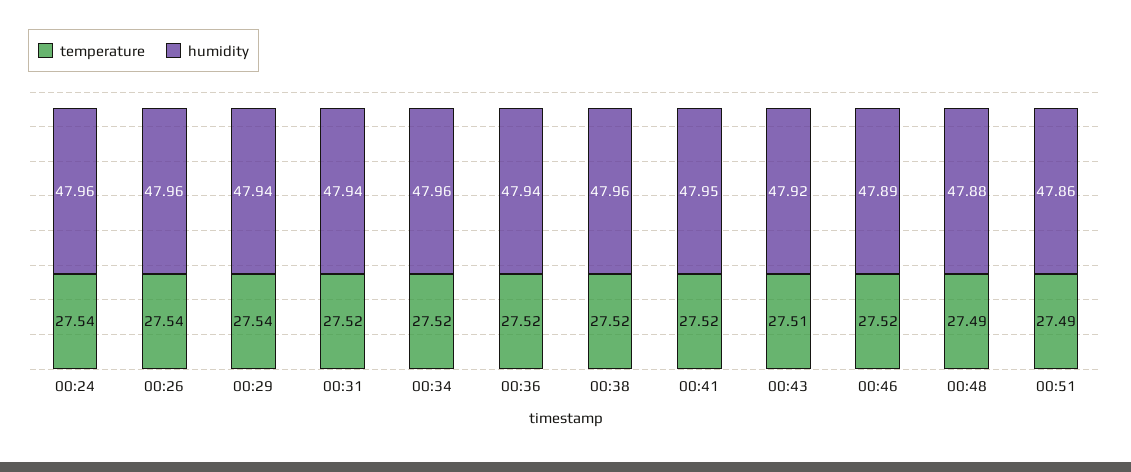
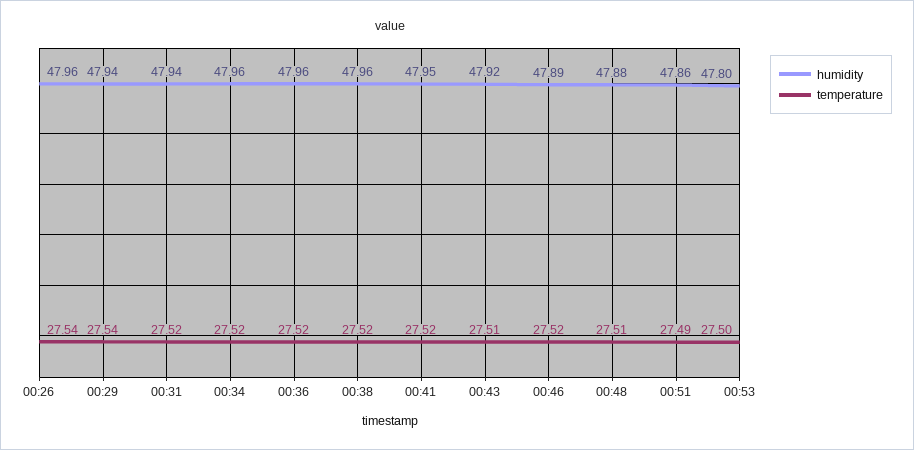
temperature, 00:24: 27.54 -> none
humidity, 00:24: 47.96 -> none
humidity, 00:36: 47.94 -> 47.96
temperature, 00:48: 27.49 -> 27.51
humidity, 00:53: none -> 47.8
temperature, 00:53: none -> 27.5

